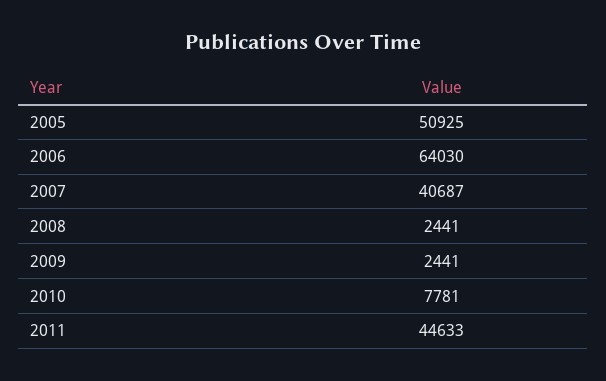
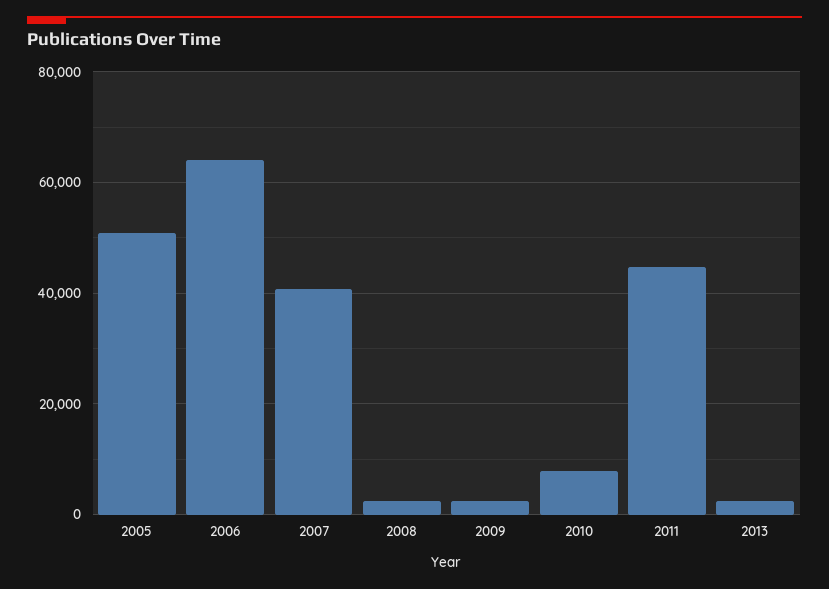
2013: none -> 2000

